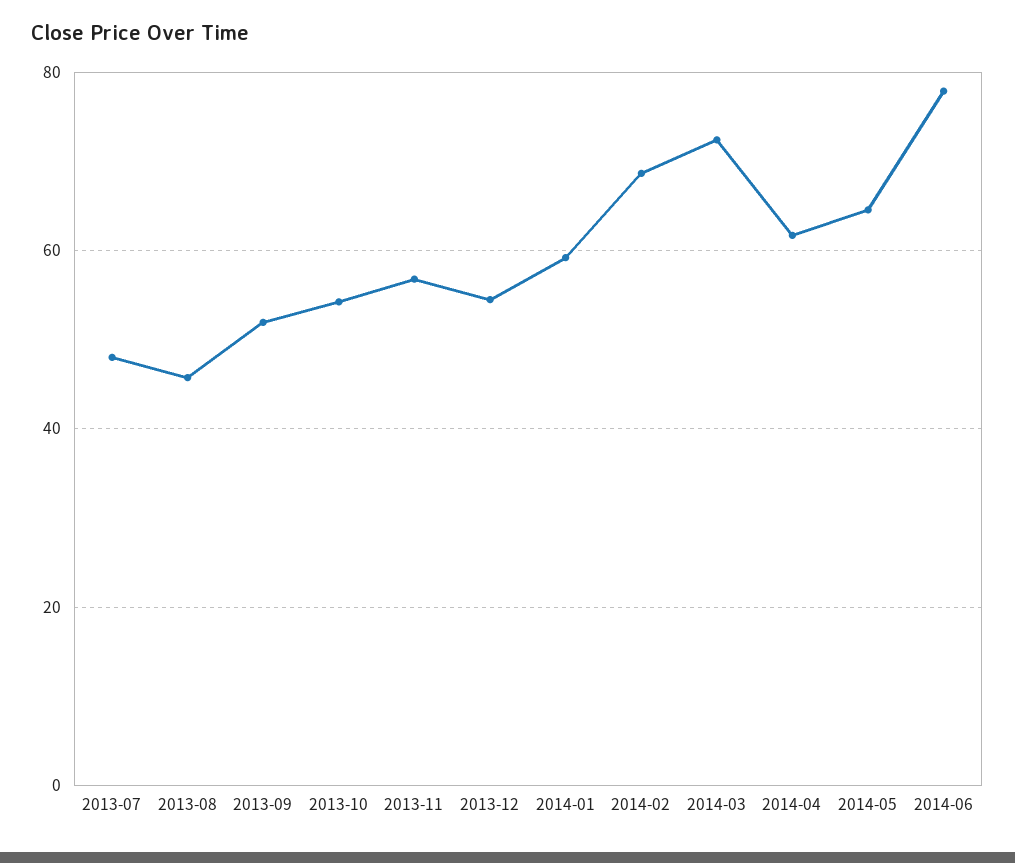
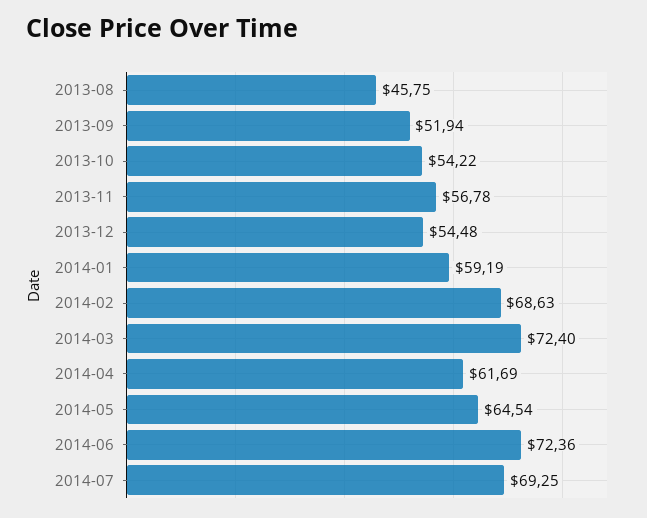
2013-07: 48 -> none
2014-06: 78 -> 72.36
2014-07: none -> 69.25

